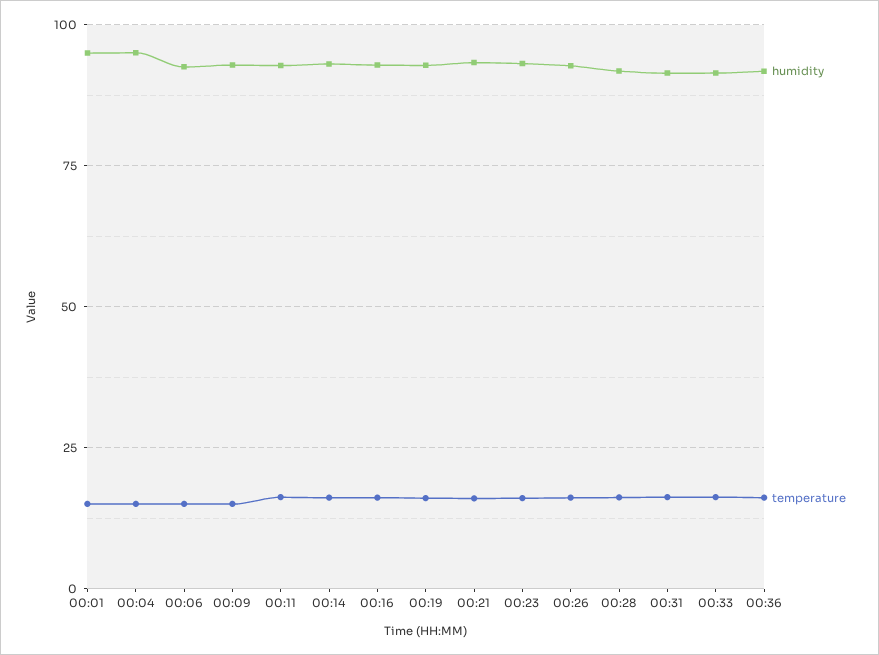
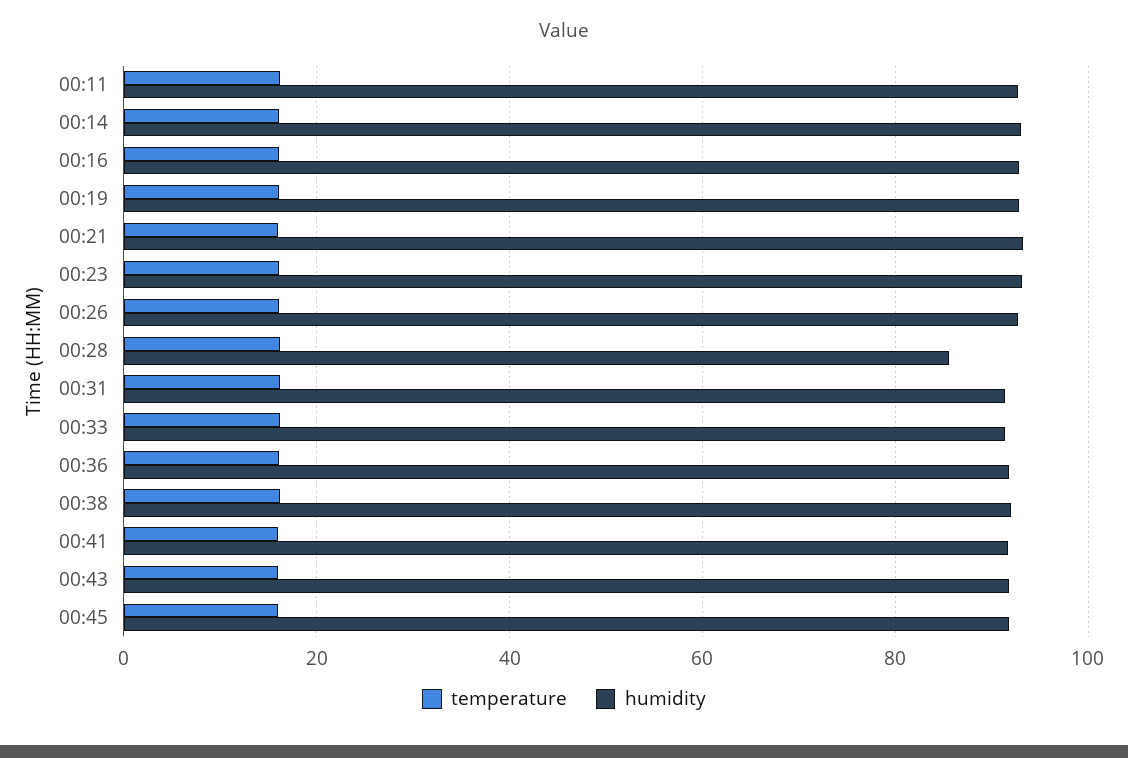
humidity, 00:01: 95 -> none
temperature, 00:01: 15 -> none
humidity, 00:04: 95 -> none
temperature, 00:04: 15 -> none
humidity, 00:06: 92.5 -> none
temperature, 00:06: 15 -> none
humidity, 00:09: 92.5 -> none
temperature, 00:09: 15 -> none
humidity, 00:28: 92.5 -> 86
temperature, 00:38: none -> 16
humidity, 00:38: none -> 92
temperature, 00:41: none -> 16
humidity, 00:41: none -> 92
temperature, 00:43: none -> 16
humidity, 00:43: none -> 92
temperature, 00:45: none -> 16
humidity, 00:45: none -> 92

